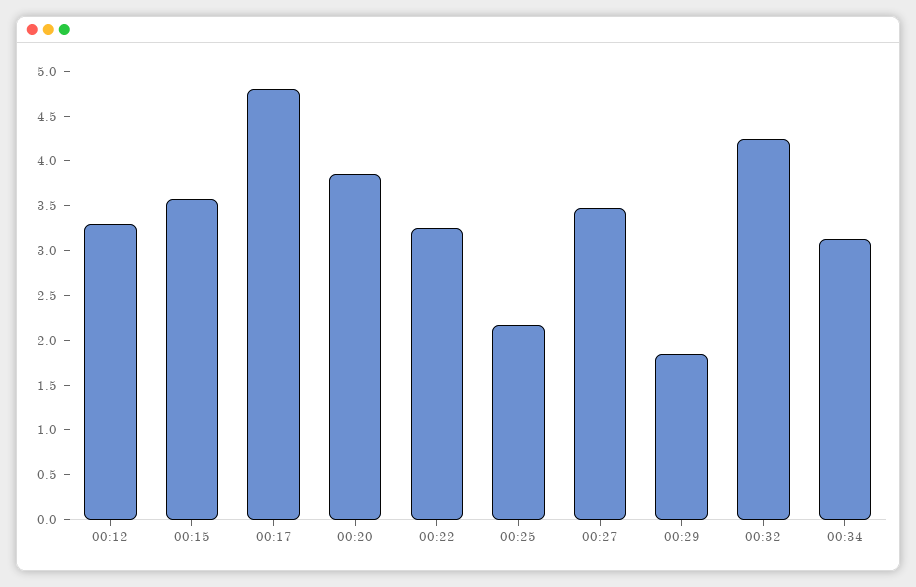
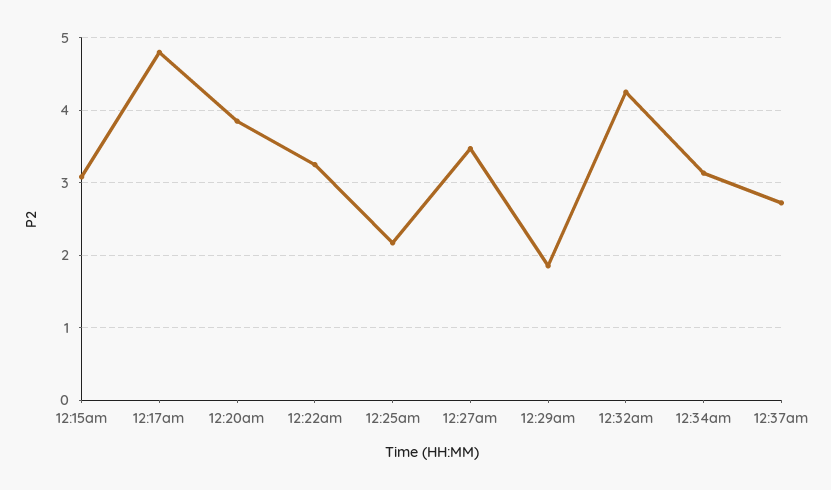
00:12: 3.3 -> none
00:15: 3.6 -> 3.1
12:37am: none -> 2.7

